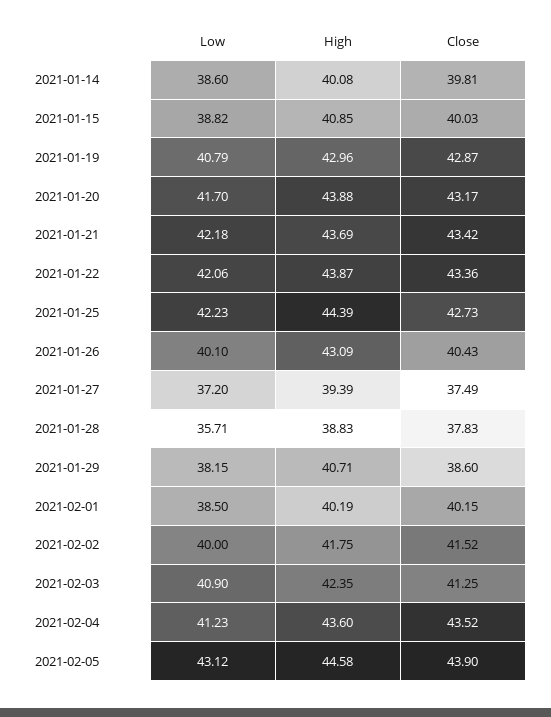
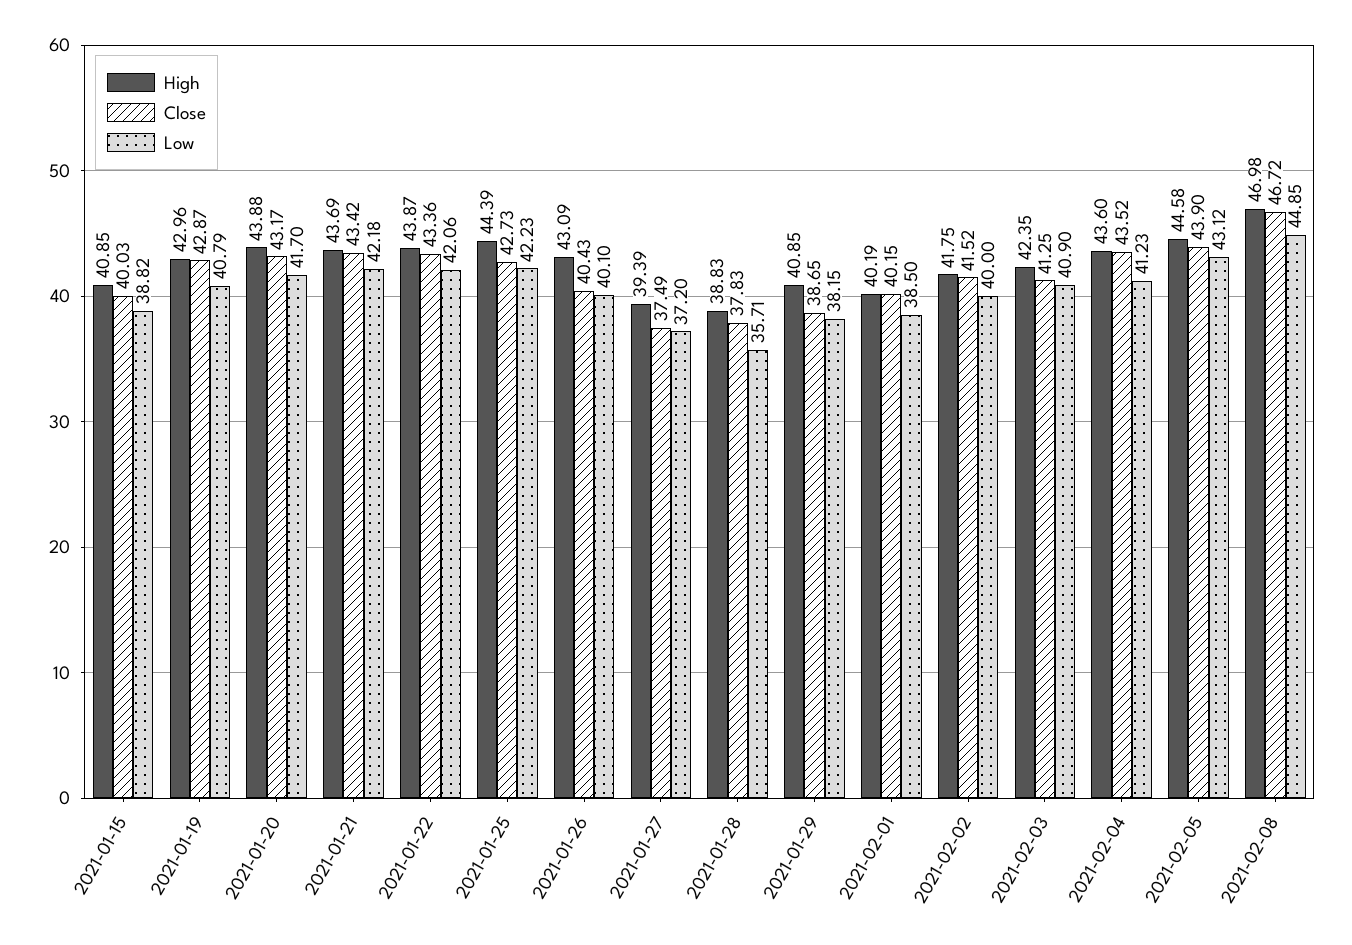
Low, 2021-01-14: 38.6 -> none
High, 2021-01-14: 40.08 -> none
Close, 2021-01-14: 39.81 -> none
High, 2021-01-29: 40.71 -> 40.85
Close, 2021-01-29: 38.6 -> 38.65
High, 2021-02-08: none -> 46.98
Close, 2021-02-08: none -> 46.72
Low, 2021-02-08: none -> 44.85

